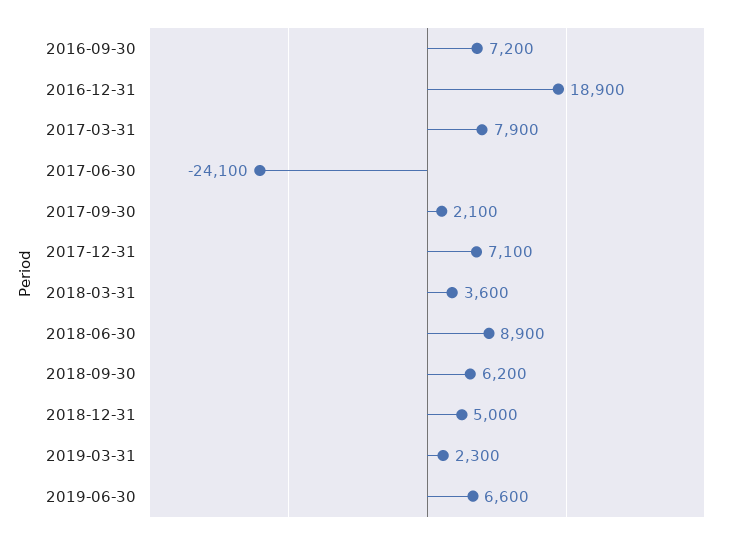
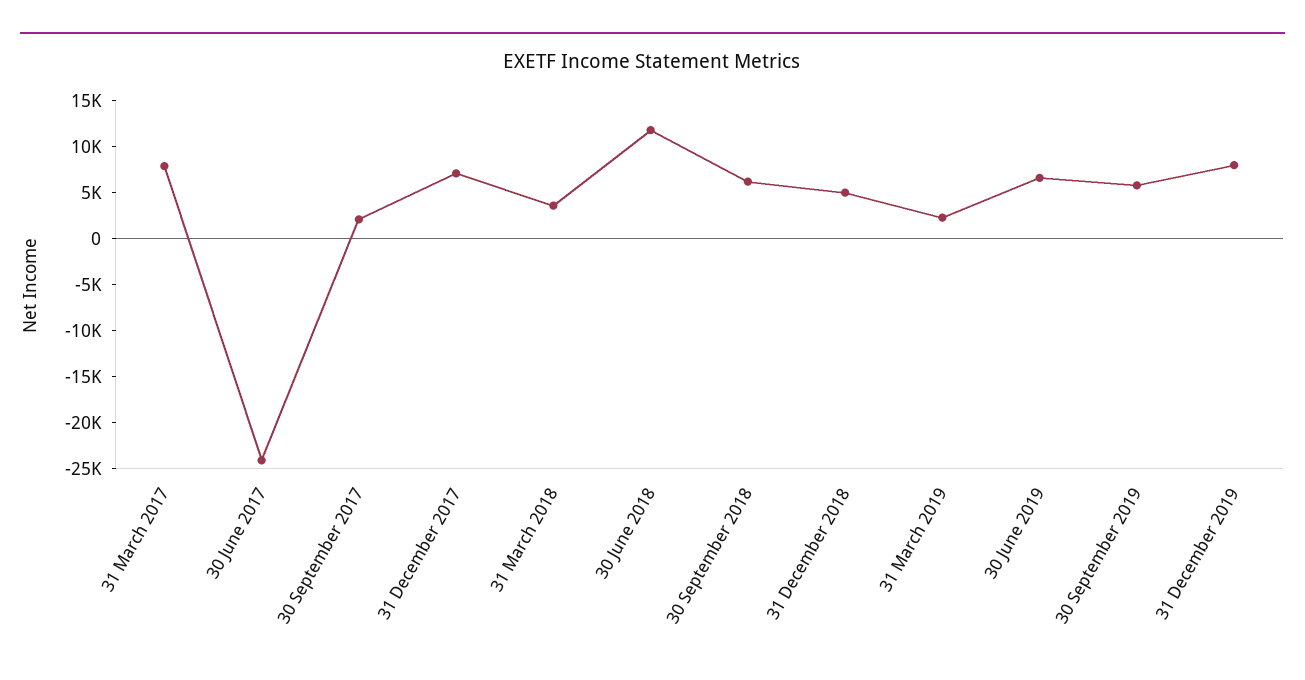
2016-09-30: 7200 -> none
2016-12-31: 18900 -> none
2018-06-30: 8900 -> 12000
30 September 2019: none -> 6000
31 December 2019: none -> 8000

